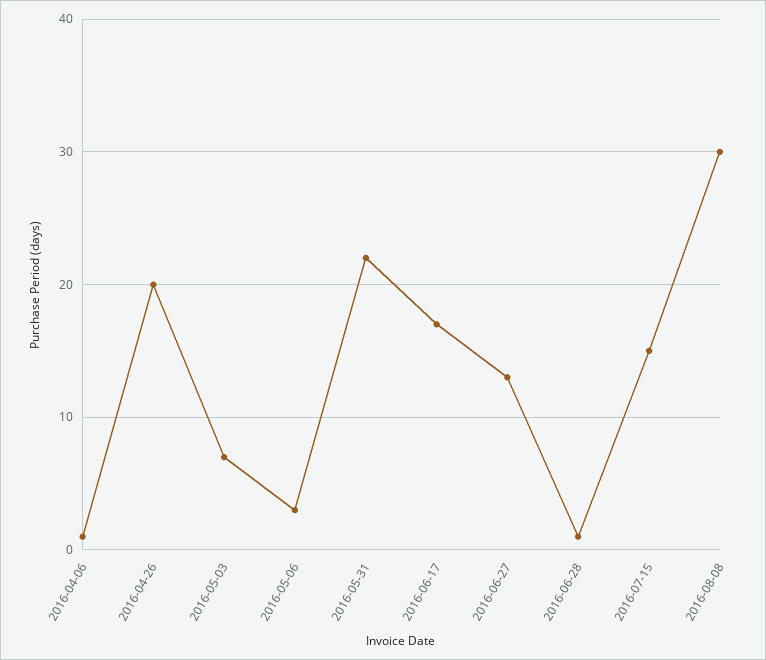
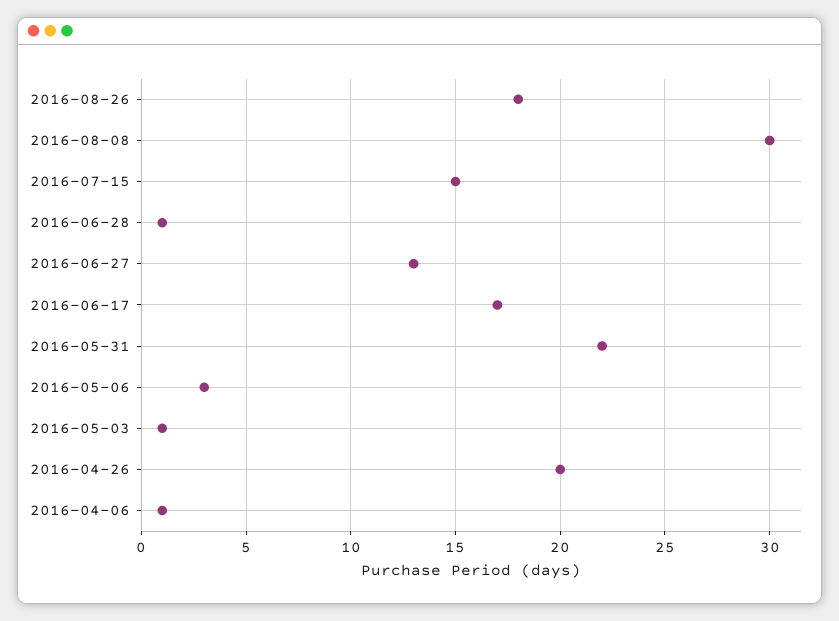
2016-05-03: 7 -> 1
2016-08-26: none -> 18

